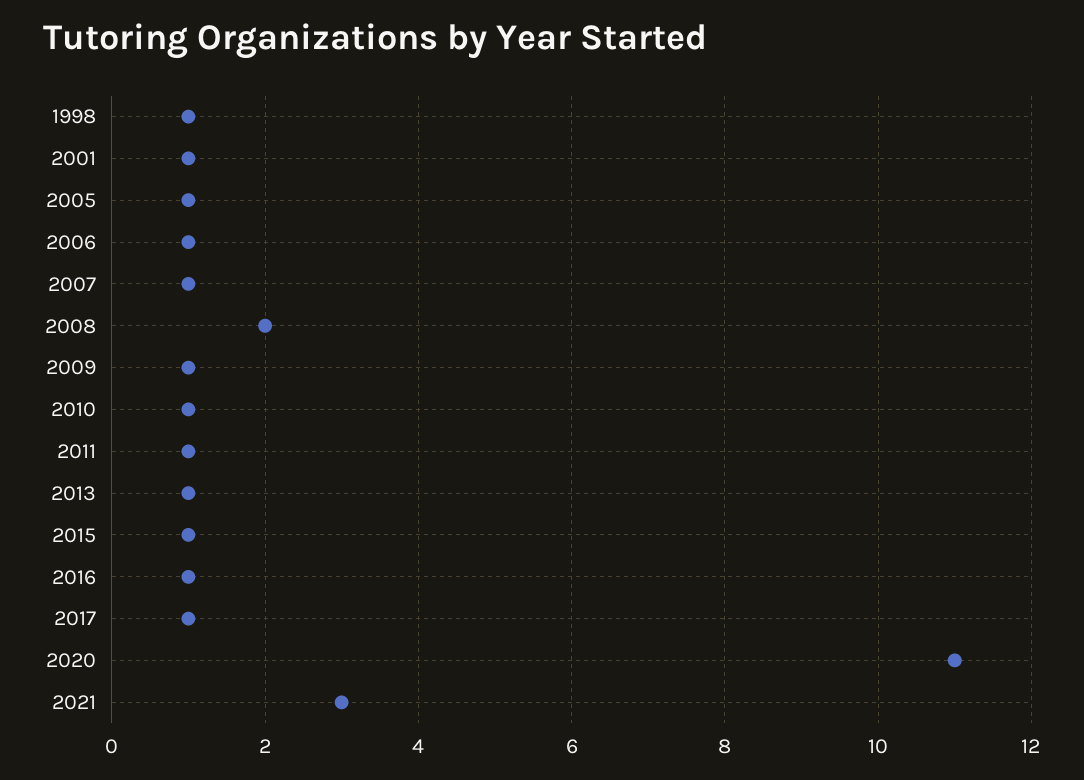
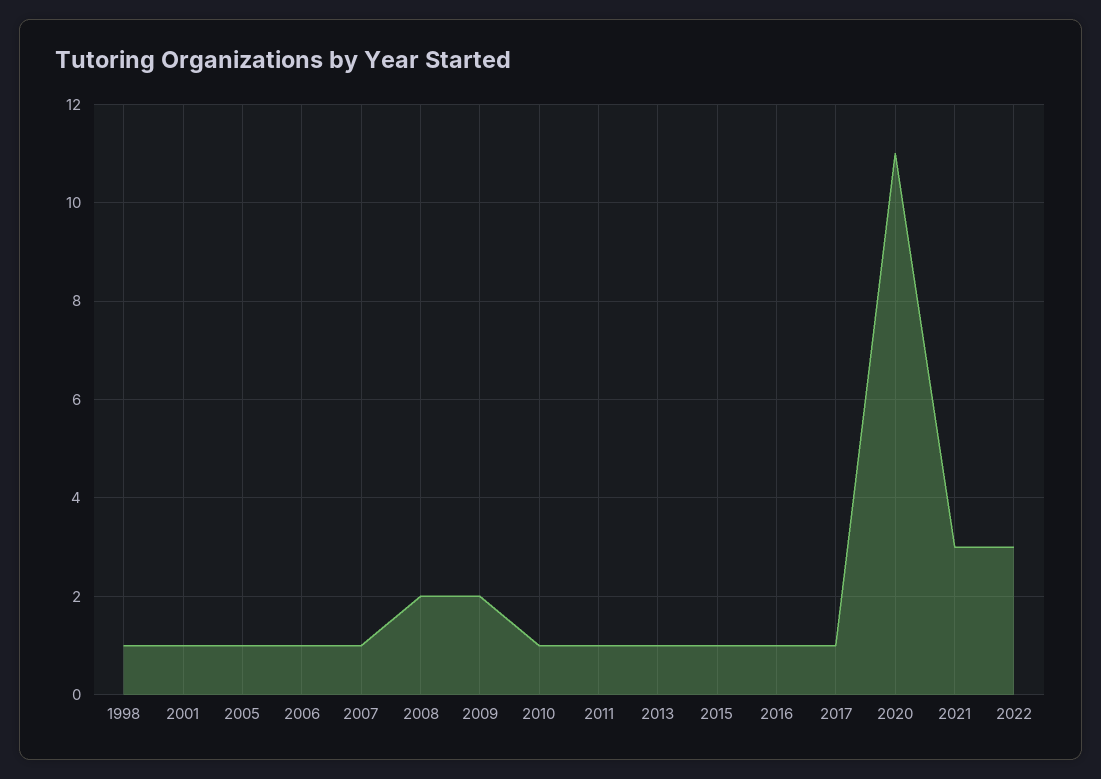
2009: 1 -> 2
2022: none -> 3

